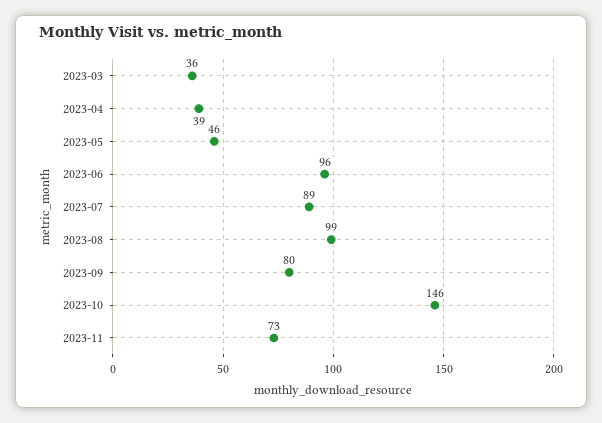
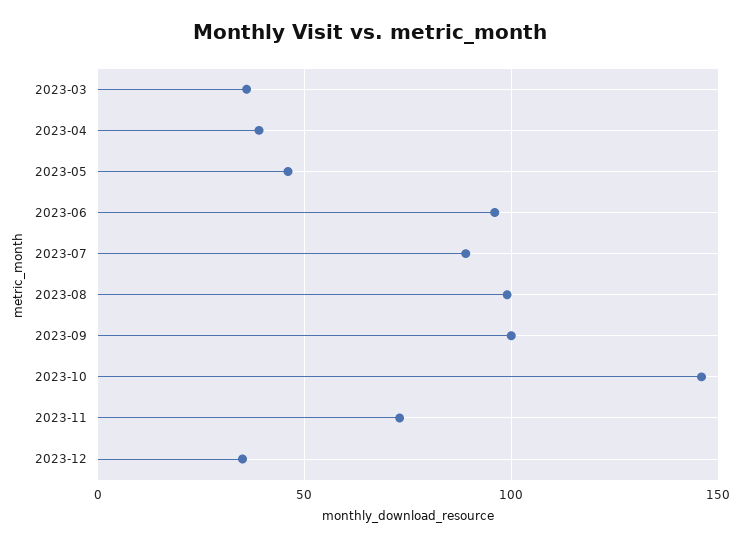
2023-09: 80 -> 100
2023-12: none -> 35

